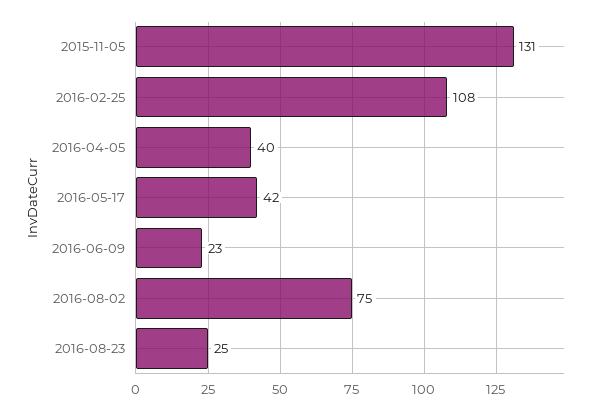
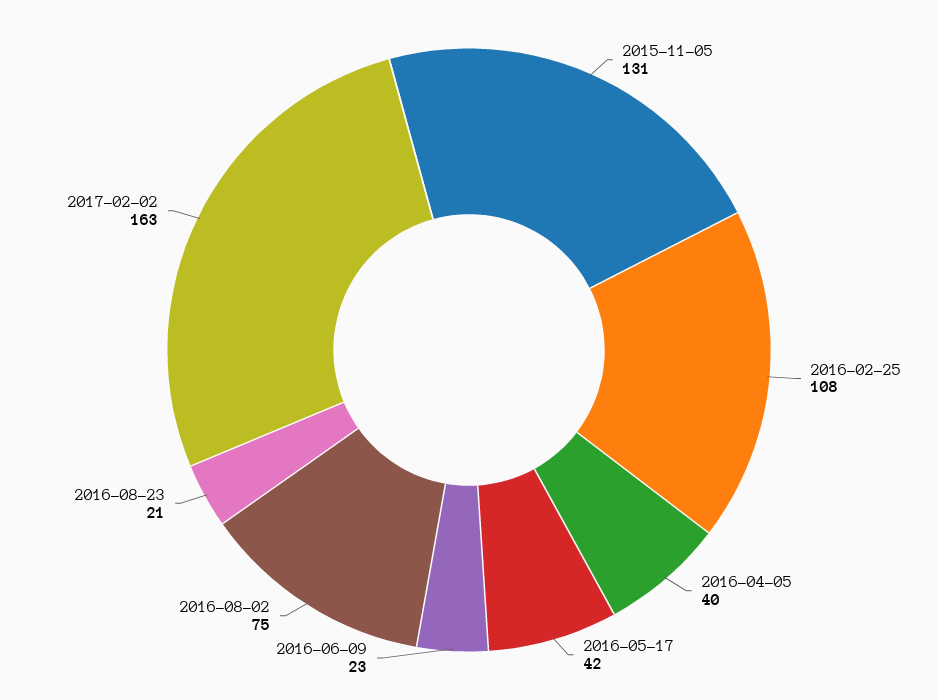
2016-08-23: 25 -> 21
2017-02-02: none -> 163

